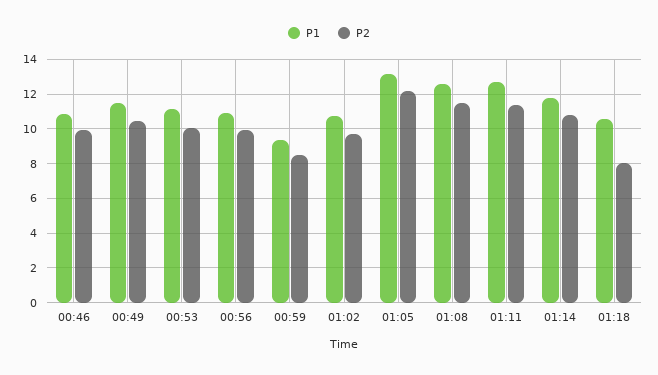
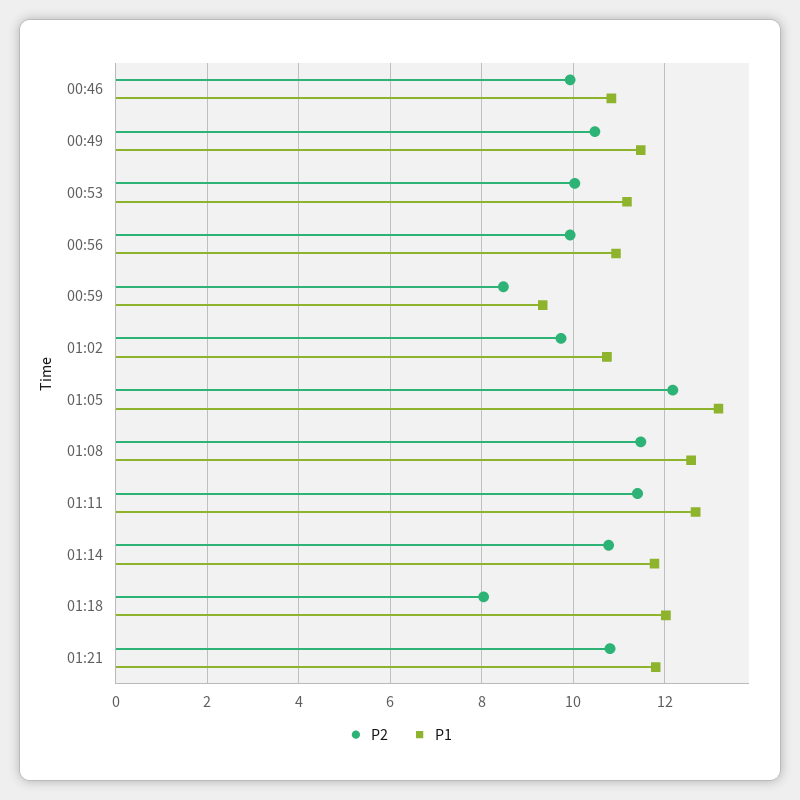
P1, 01:18: 10.5 -> 12
P2, 01:21: none -> 10.8
P1, 01:21: none -> 11.8

